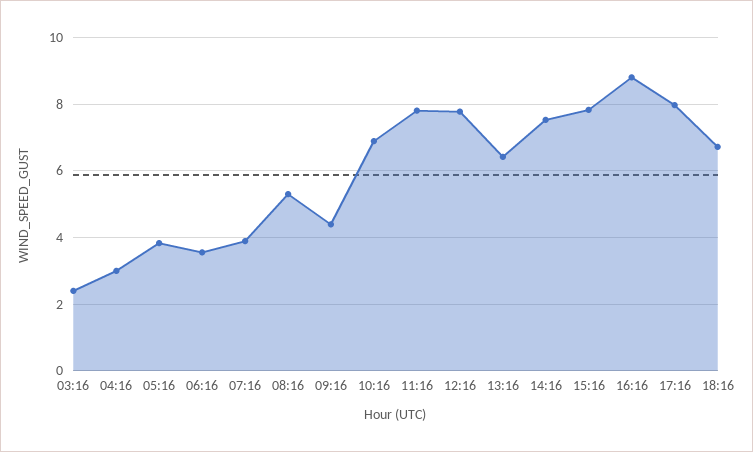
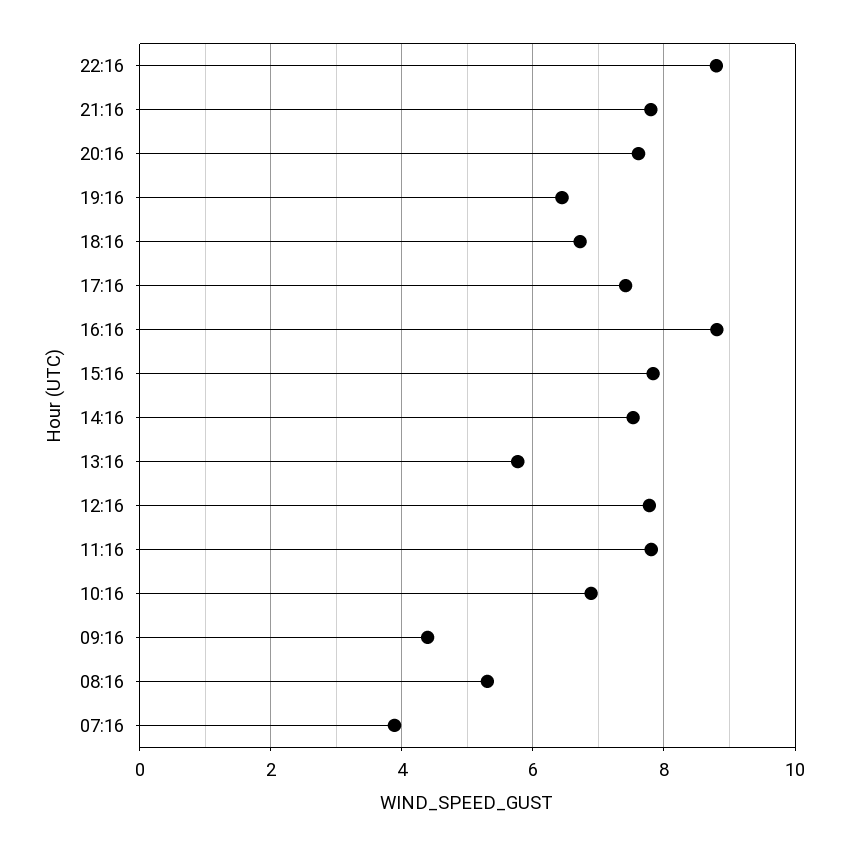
03:16: 2.4 -> none
04:16: 3 -> none
05:16: 3.8 -> none
06:16: 3.6 -> none
13:16: 6.4 -> 5.8
17:16: 8 -> 7.4
22:16: none -> 8.8
21:16: none -> 7.8
20:16: none -> 7.6
19:16: none -> 6.4

